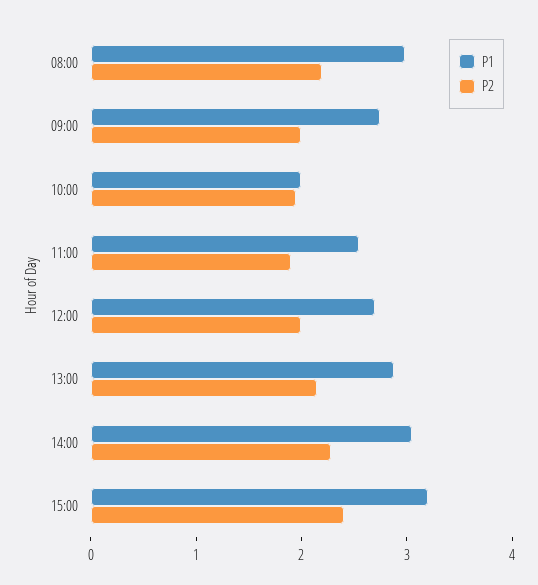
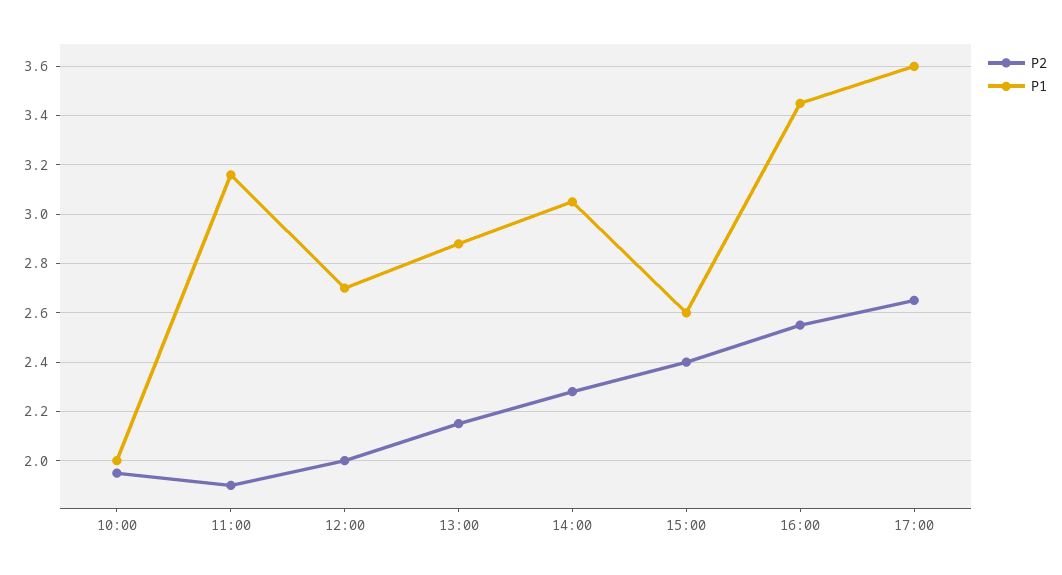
P1, 08:00: 3 -> none
P2, 08:00: 2.2 -> none
P1, 09:00: 2.8 -> none
P2, 09:00: 2 -> none
P1, 11:00: 2.6 -> 3.15
P1, 15:00: 3.2 -> 2.6
P2, 16:00: none -> 2.55
P1, 16:00: none -> 3.45
P2, 17:00: none -> 2.65
P1, 17:00: none -> 3.6

